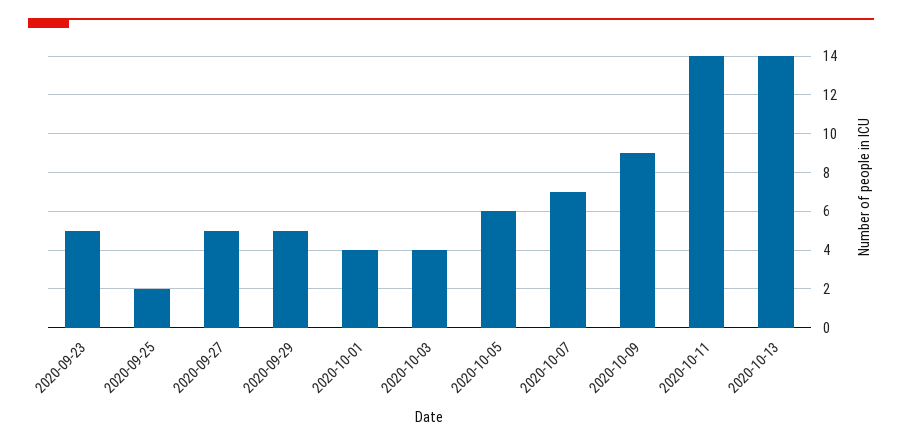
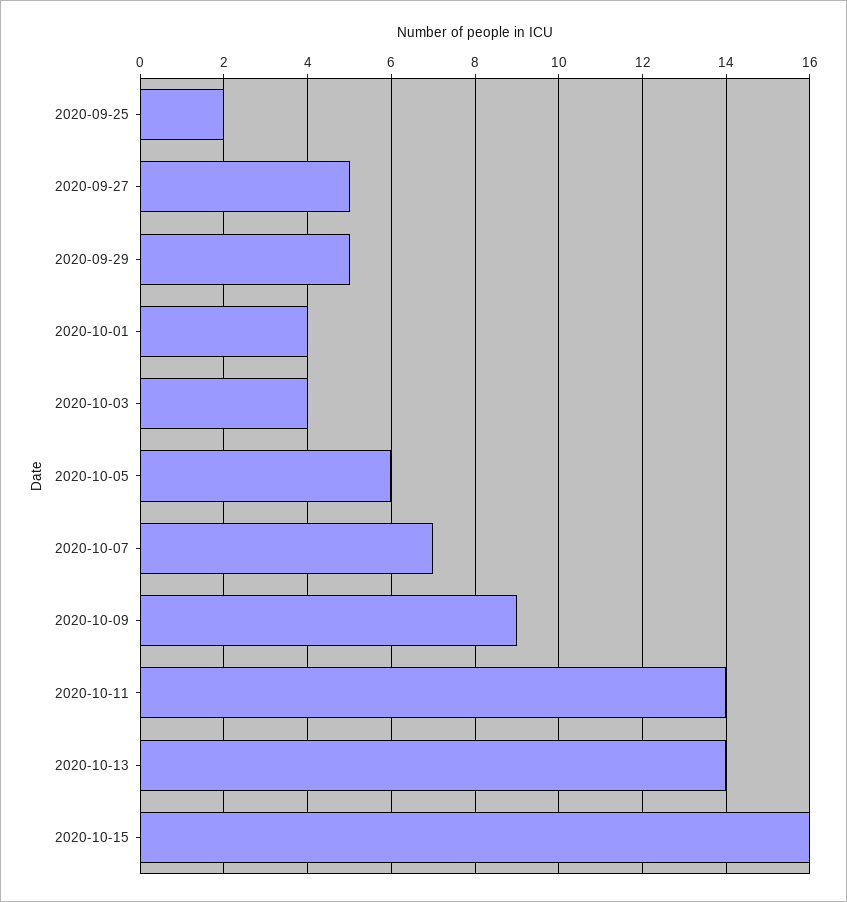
2020-09-23: 5 -> none
2020-10-15: none -> 16

